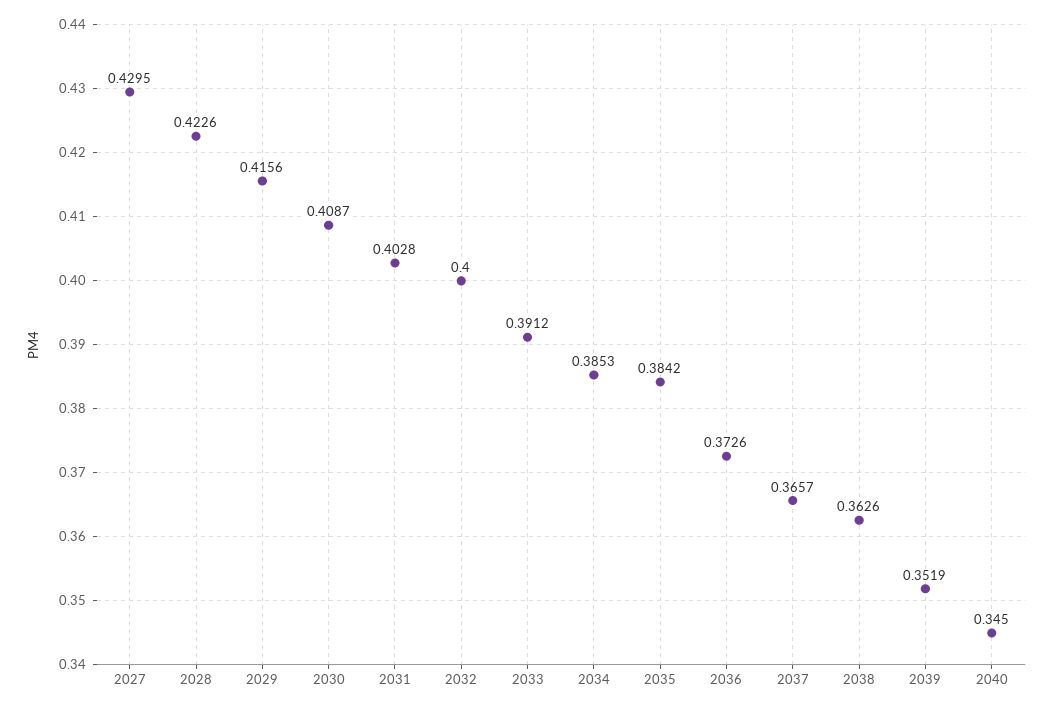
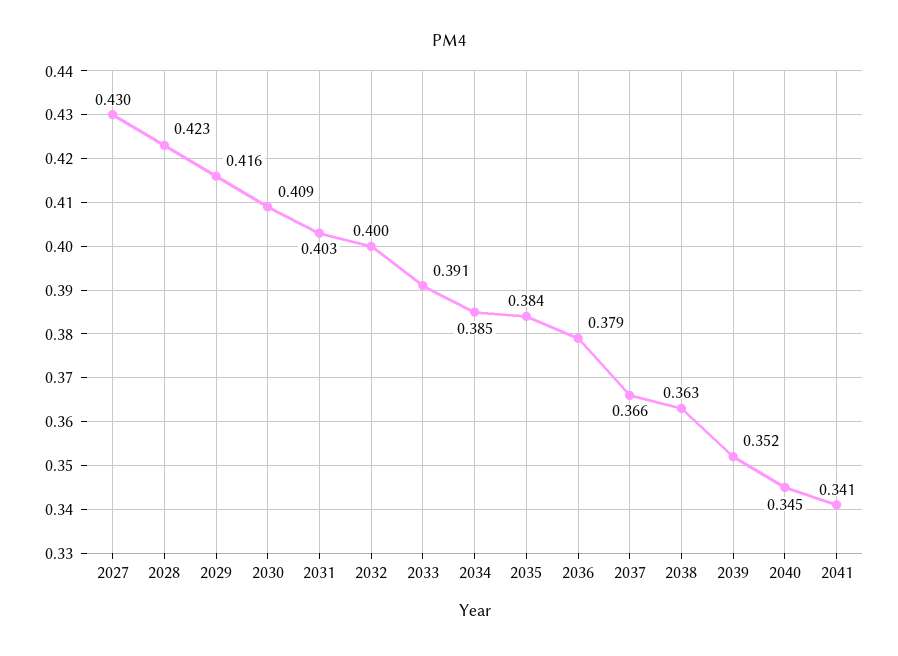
2036: 0.3726 -> 0.379
2041: none -> 0.341

